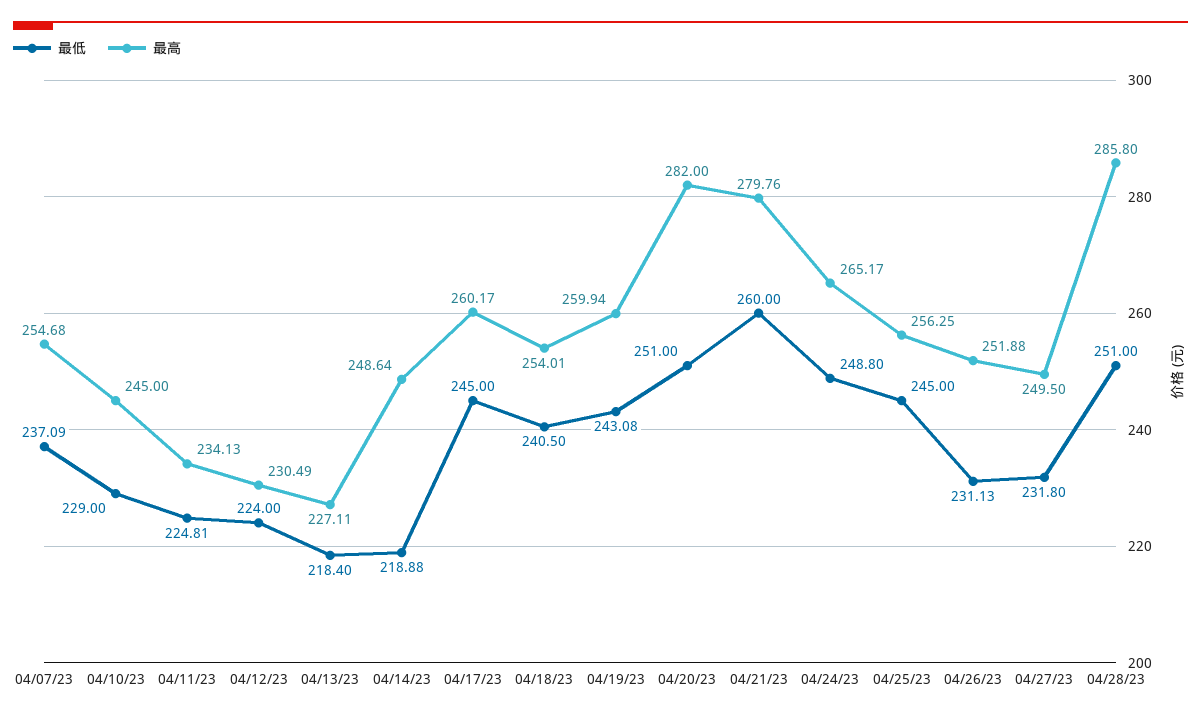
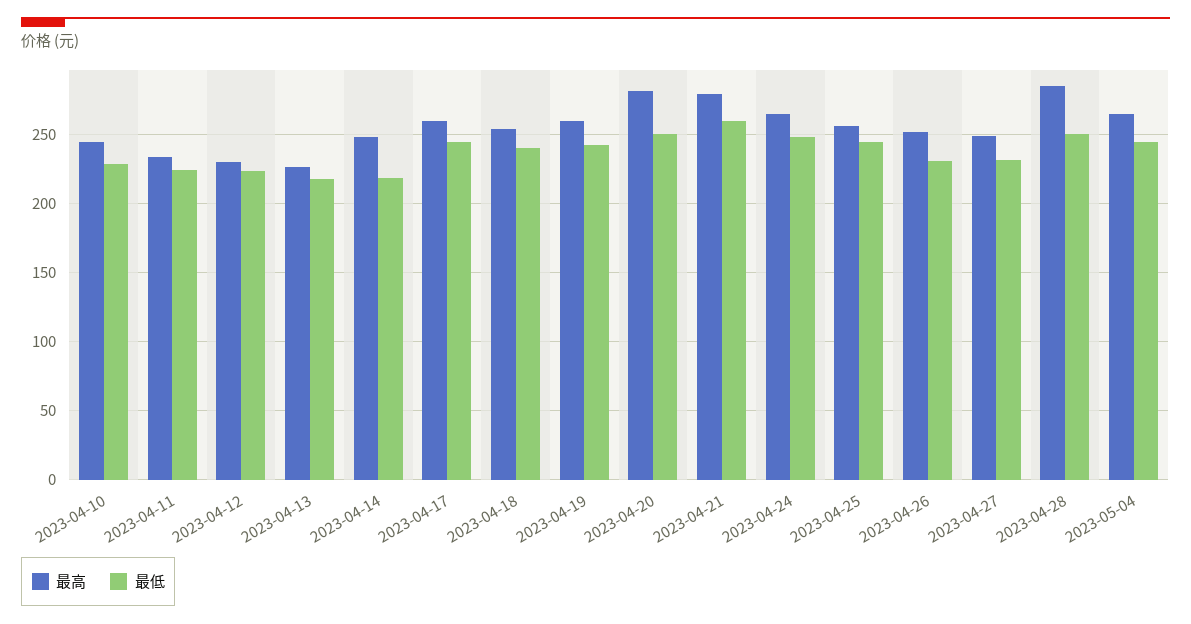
最低, 04/07/23: 237.09 -> none
最高, 04/07/23: 254.68 -> none
最高, 2023-05-04: none -> 265
最低, 2023-05-04: none -> 245

